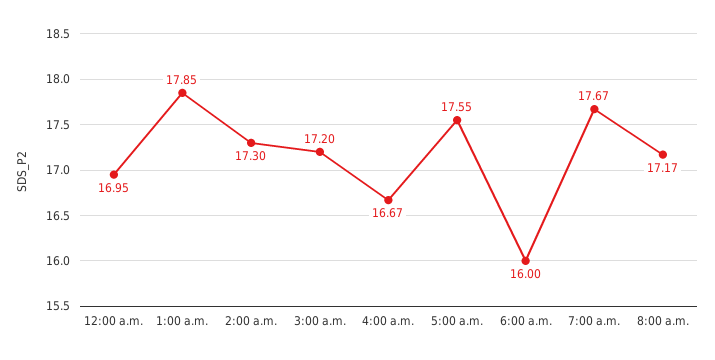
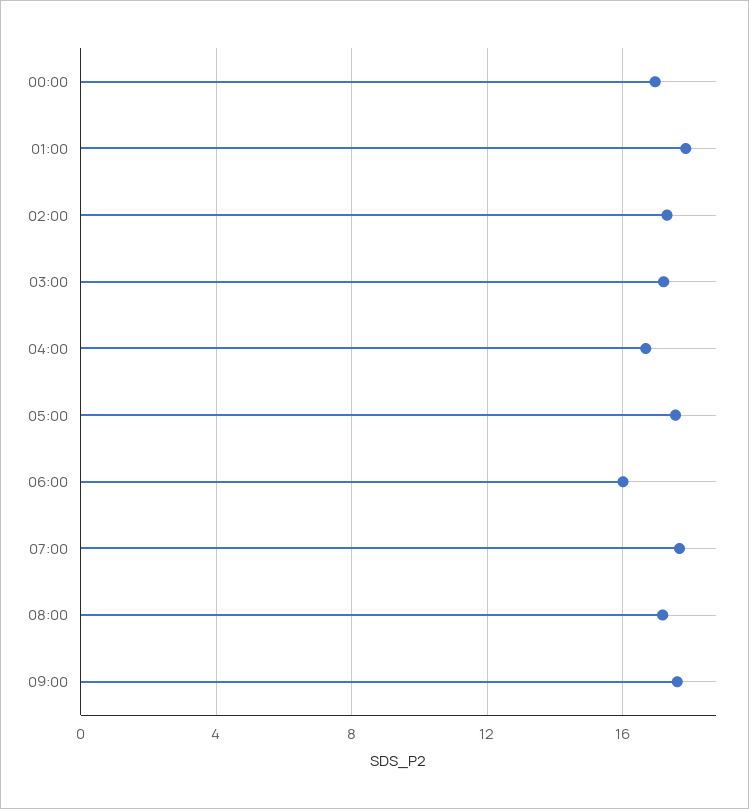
09:00: none -> 17.5

